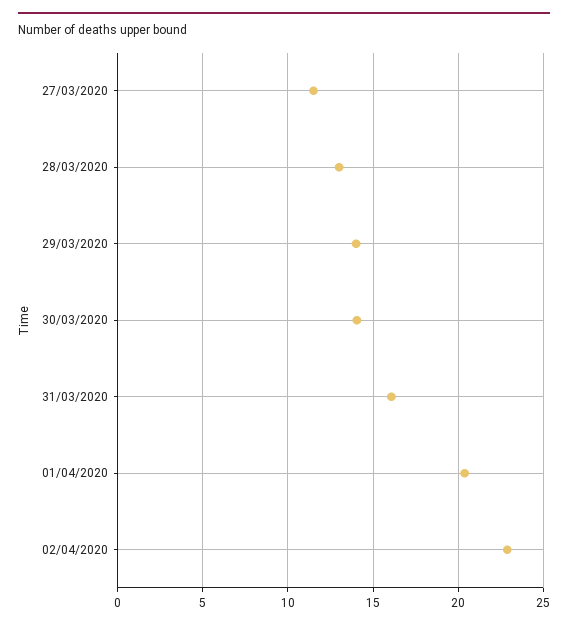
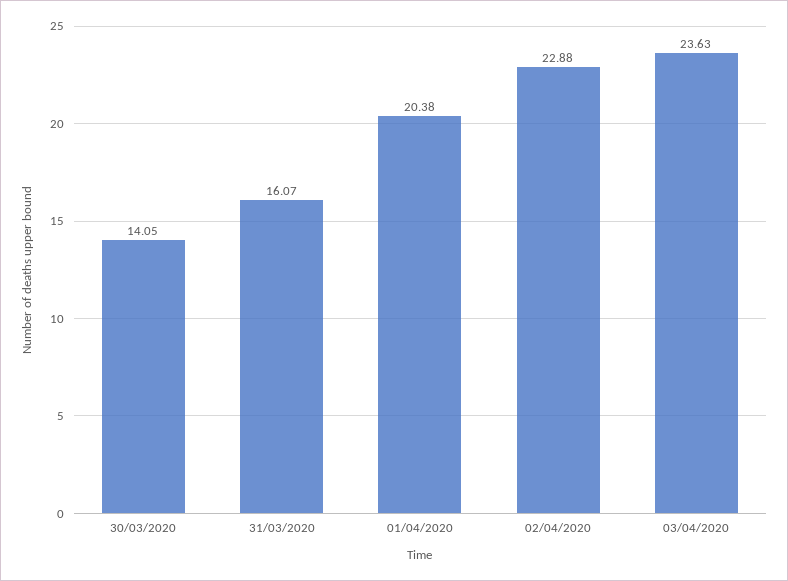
27/03/2020: 11.5 -> none
28/03/2020: 13 -> none
29/03/2020: 14 -> none
03/04/2020: none -> 23.63

